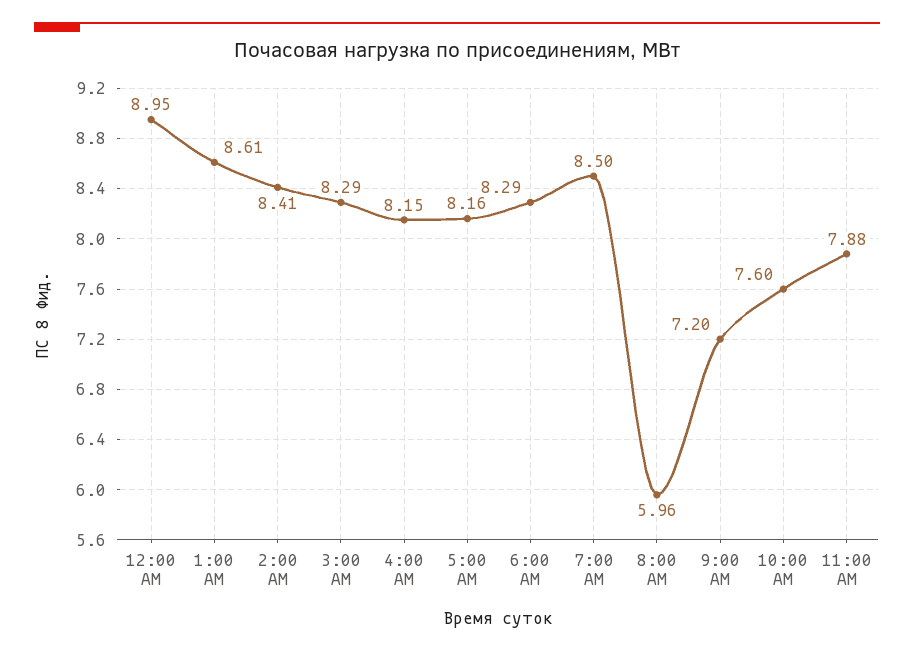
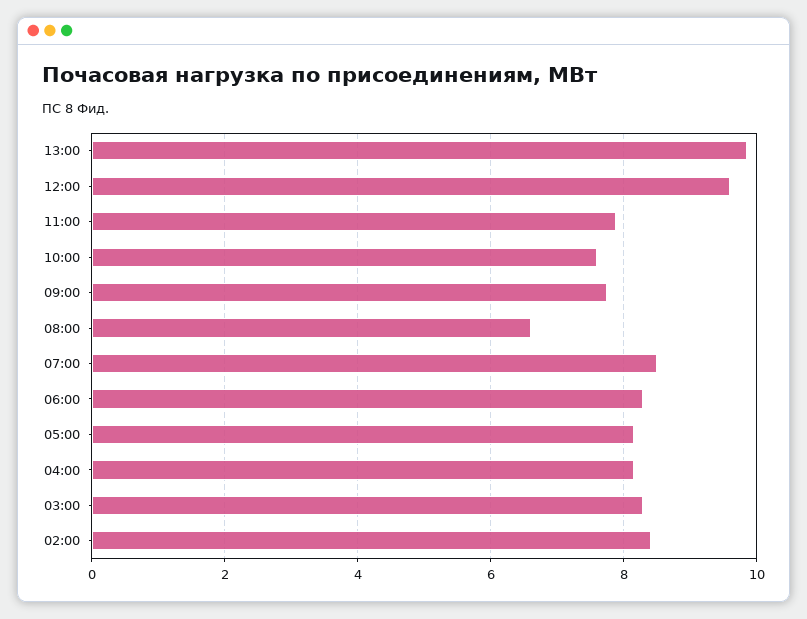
12:00 AM: 8.95 -> none
1:00 AM: 8.61 -> none
8:00 AM: 5.96 -> 6.6
9:00 AM: 7.2 -> 7.8
13:00: none -> 9.8
12:00: none -> 9.6

